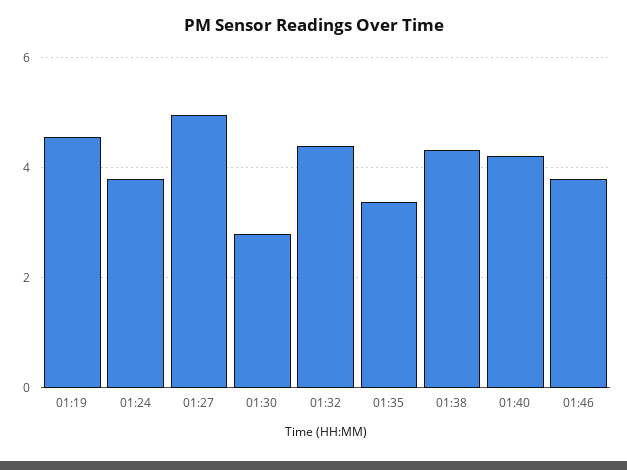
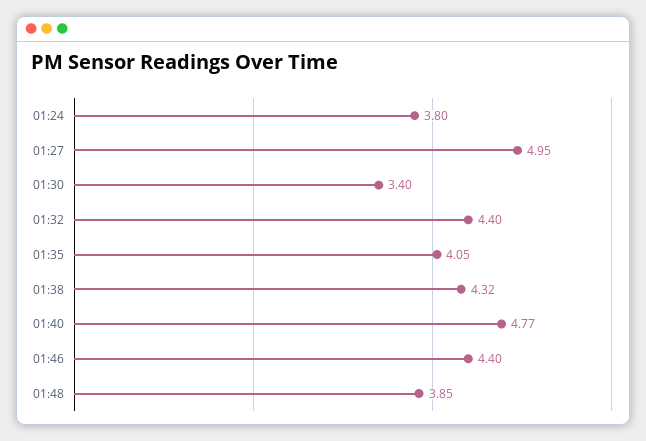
01:19: 4.6 -> none
01:30: 2.8 -> 3.4
01:35: 3.4 -> 4.05
01:40: 4.2 -> 4.77
01:46: 3.8 -> 4.4
01:48: none -> 3.85

